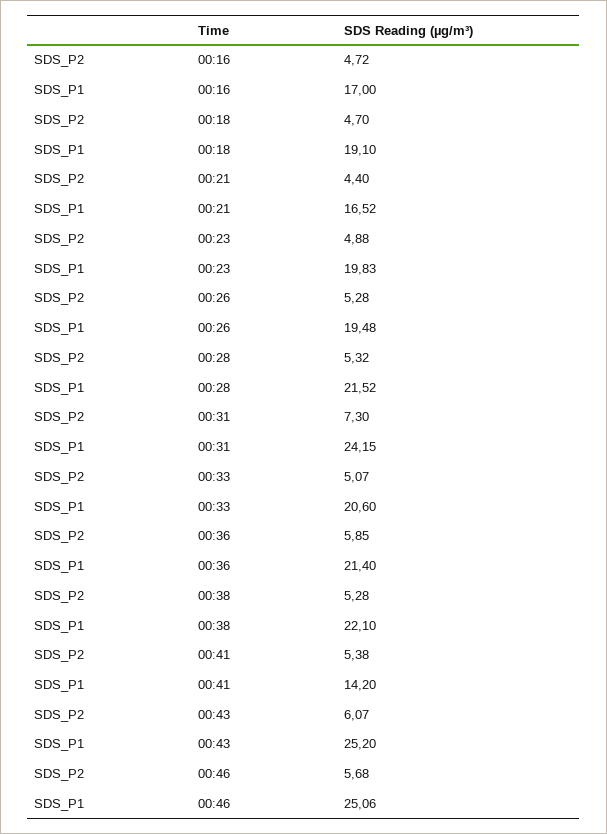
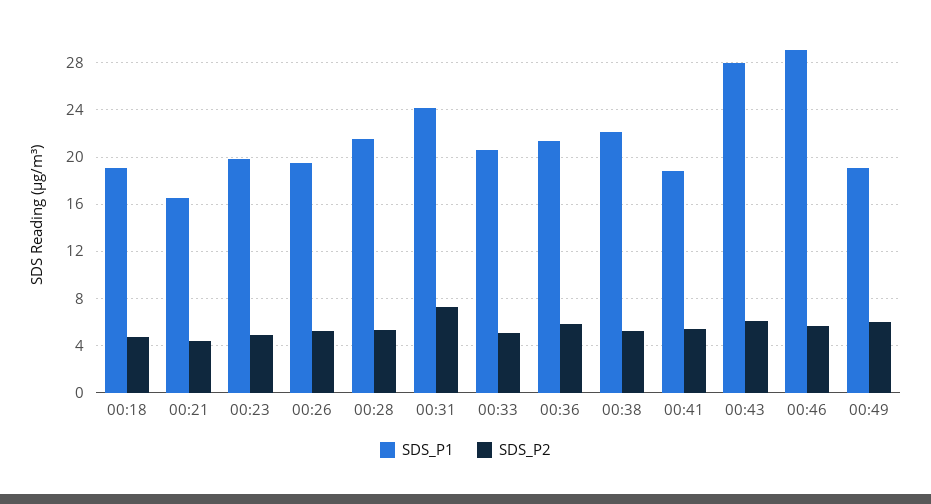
SDS_P2, 00:16: 4.72 -> none
SDS_P1, 00:16: 17 -> none
SDS_P1, 00:41: 14.2 -> 19
SDS_P1, 00:43: 25.2 -> 28
SDS_P1, 00:46: 25.06 -> 29
SDS_P1, 00:49: none -> 19
SDS_P2, 00:49: none -> 6

